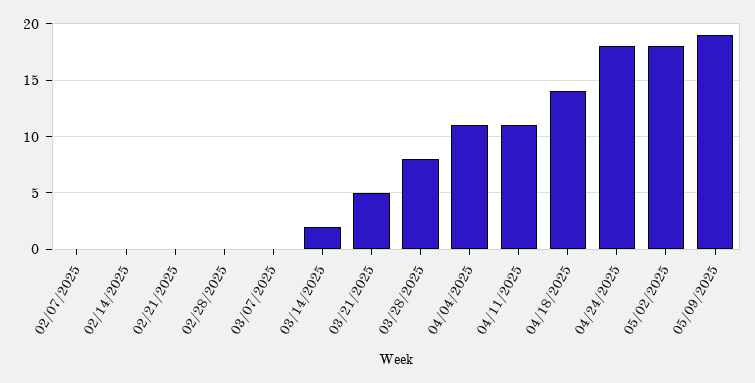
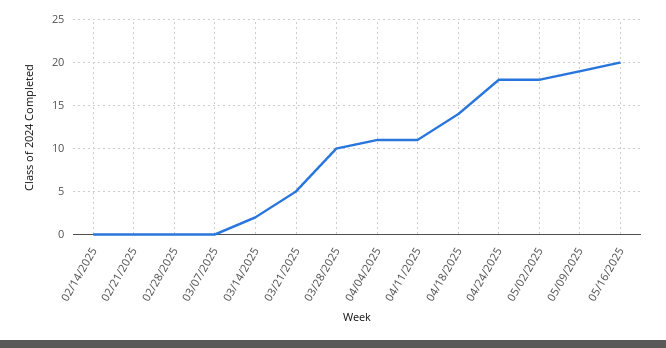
02/07/2025: 0 -> none
03/28/2025: 8 -> 10
05/16/2025: none -> 20

